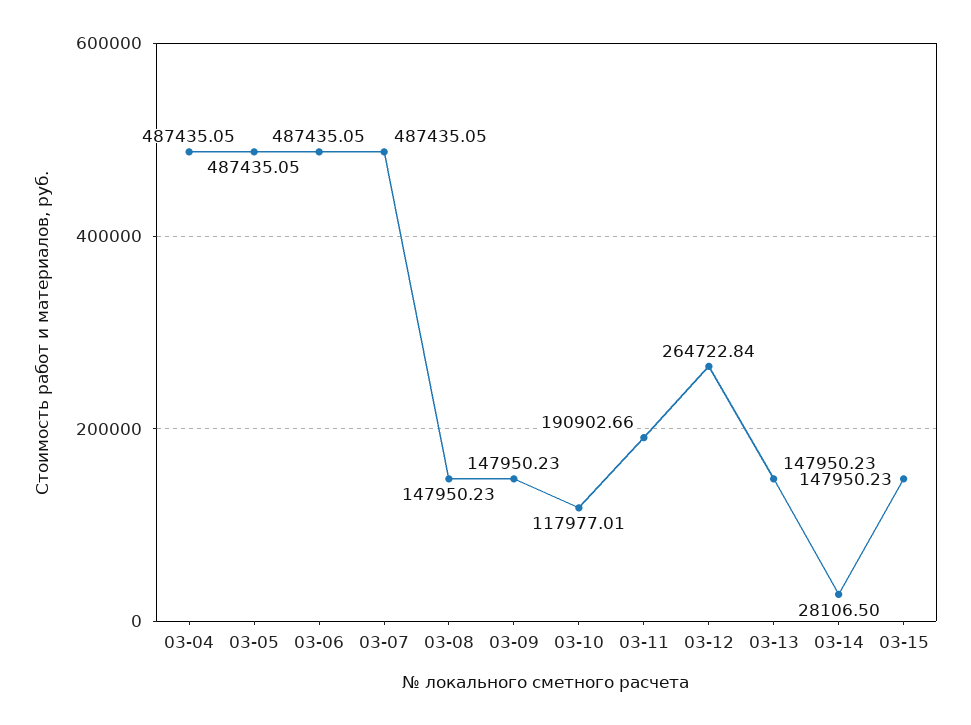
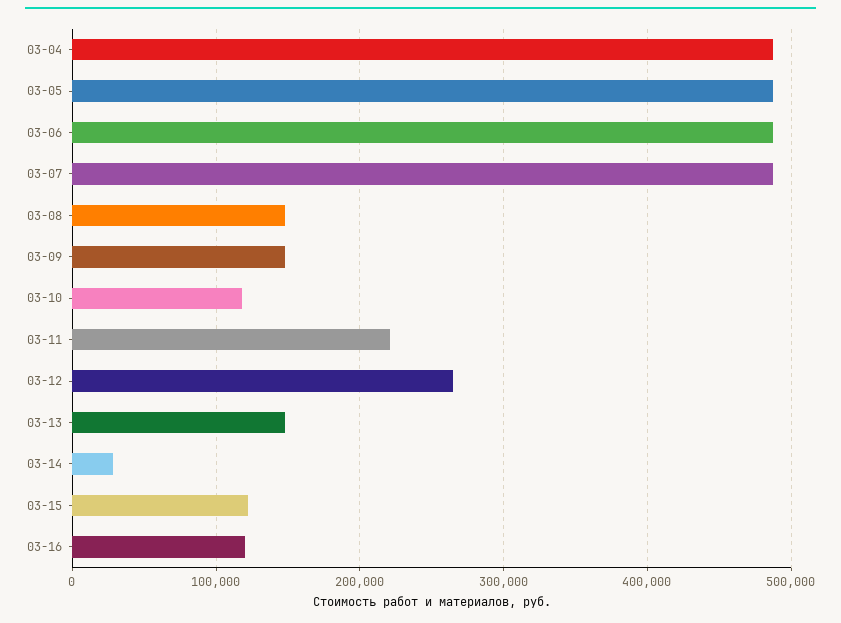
03-11: 190902.66 -> 220000
03-15: 147950.23 -> 120000
03-16: none -> 120000

